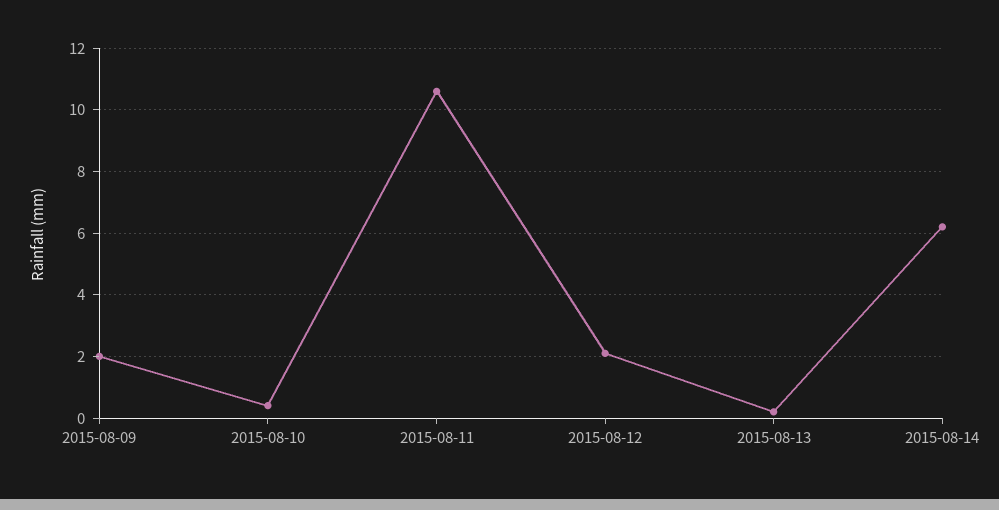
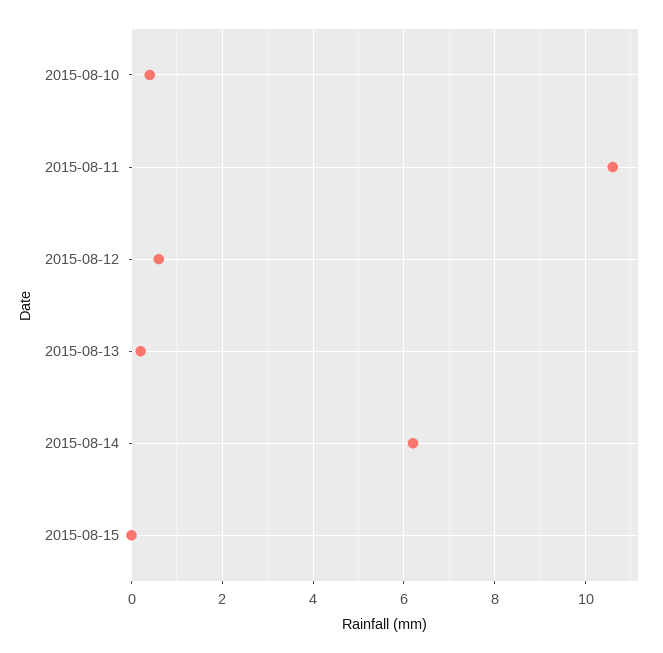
2015-08-09: 2 -> none
2015-08-12: 2 -> 0.5
2015-08-15: none -> 0

